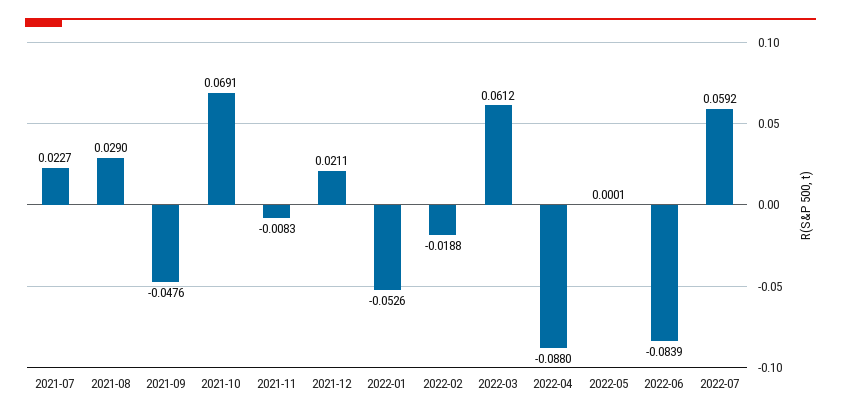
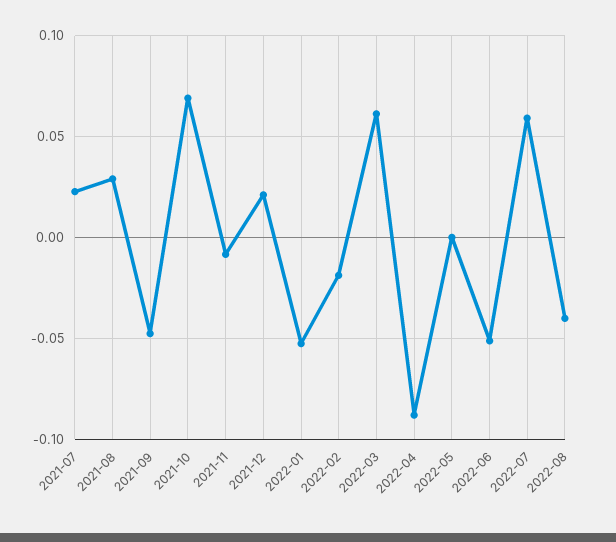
2022-06: -0.0839 -> -0.05
2022-08: none -> -0.04

